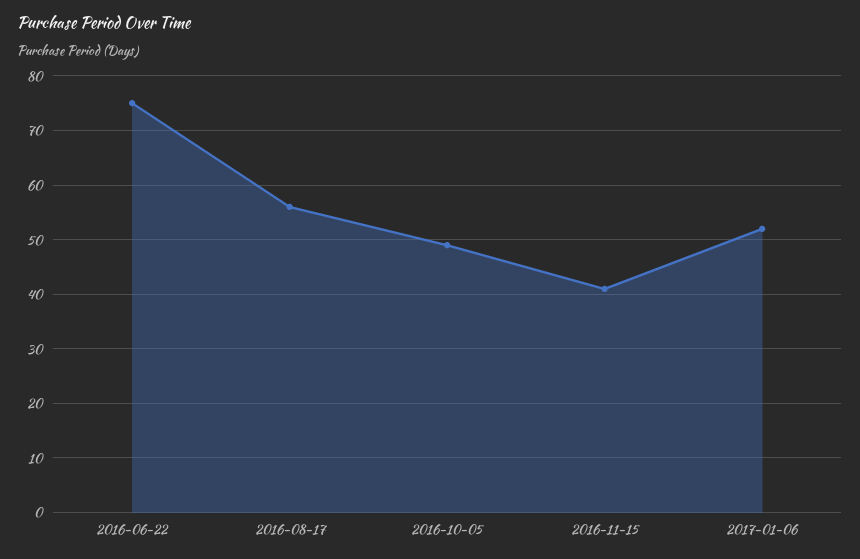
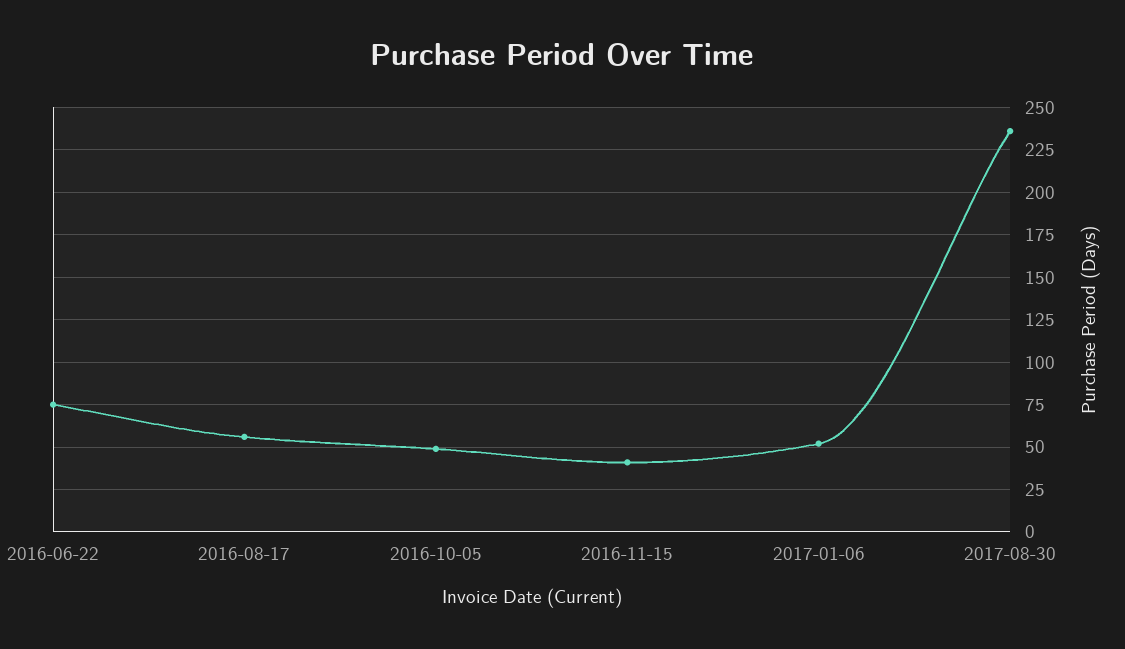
2017-08-30: none -> 235

